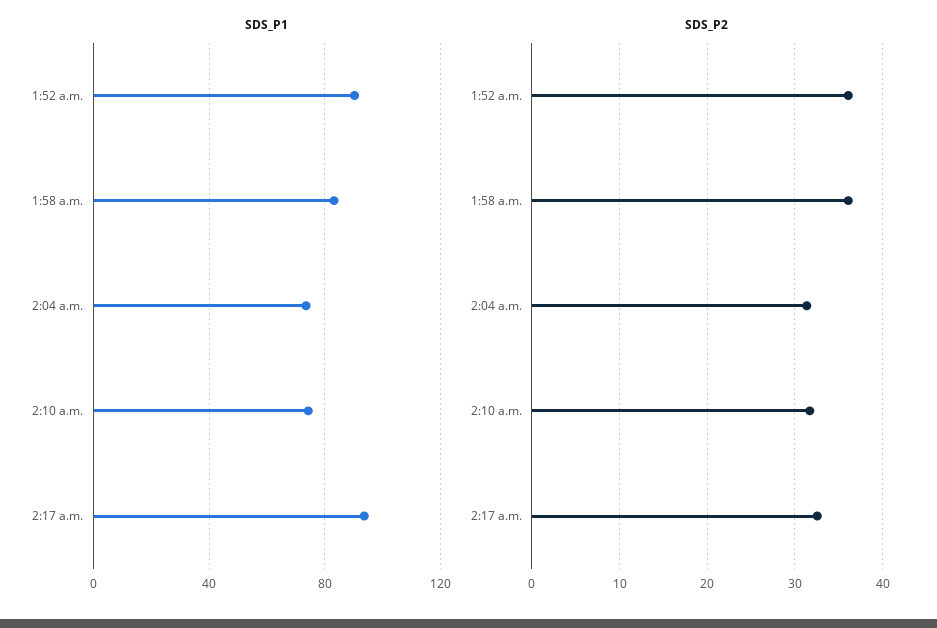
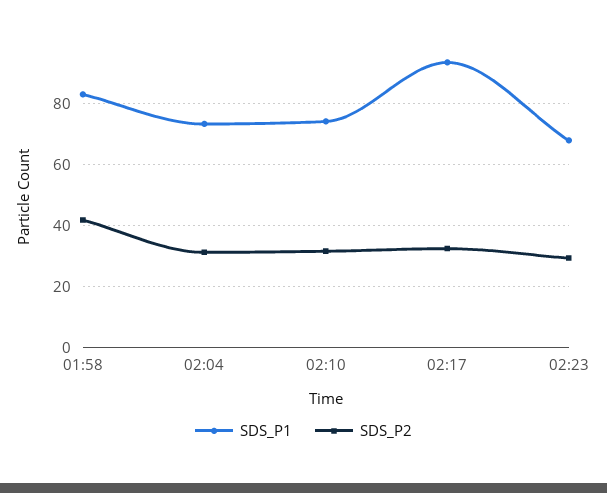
SDS_P1, 1:52 a.m.: 90 -> none
SDS_P2, 1:52 a.m.: 36 -> none
SDS_P2, 1:58 a.m.: 36 -> 42
SDS_P1, 02:23: none -> 68
SDS_P2, 02:23: none -> 30

